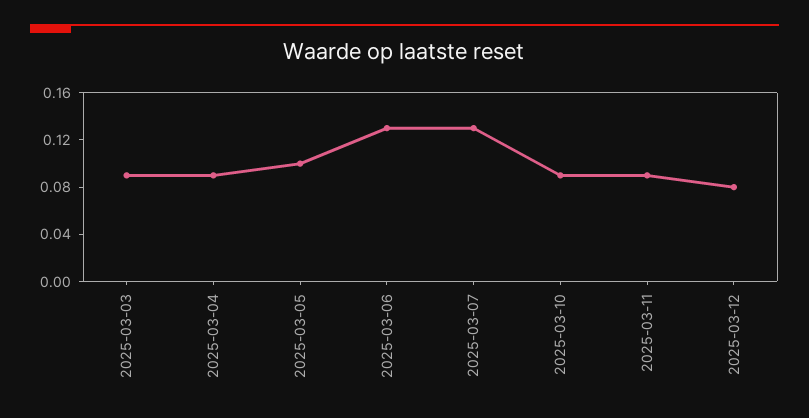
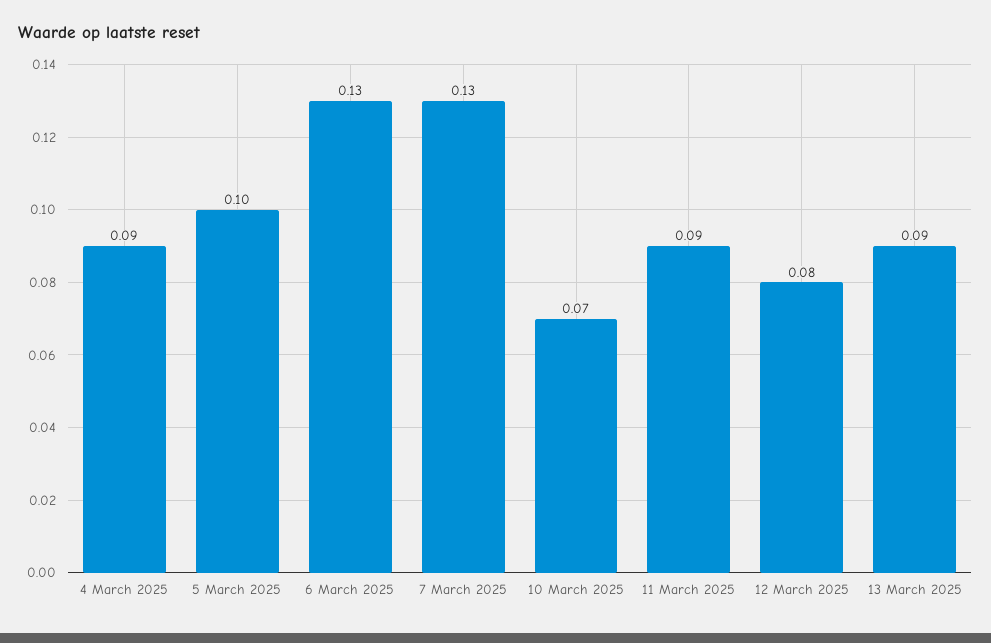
2025-03-03: 0.09 -> none
2025-03-10: 0.09 -> 0.07
13 March 2025: none -> 0.09

